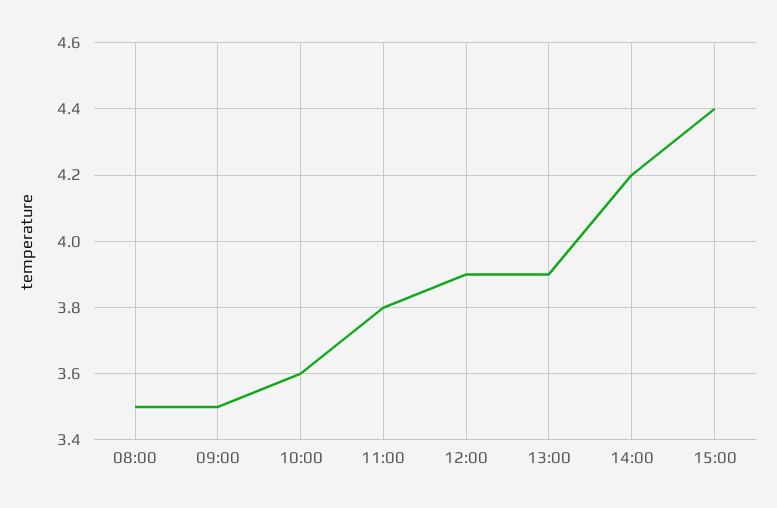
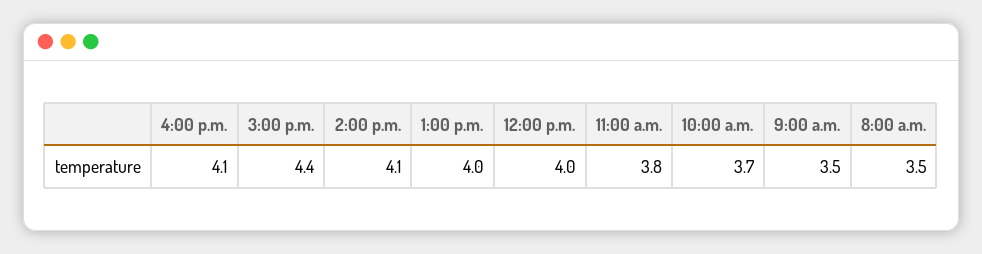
10:00: 3.6 -> 3.7
12:00: 3.9 -> 4
13:00: 3.9 -> 4
14:00: 4.2 -> 4.1
4:00 p.m.: none -> 4.1

